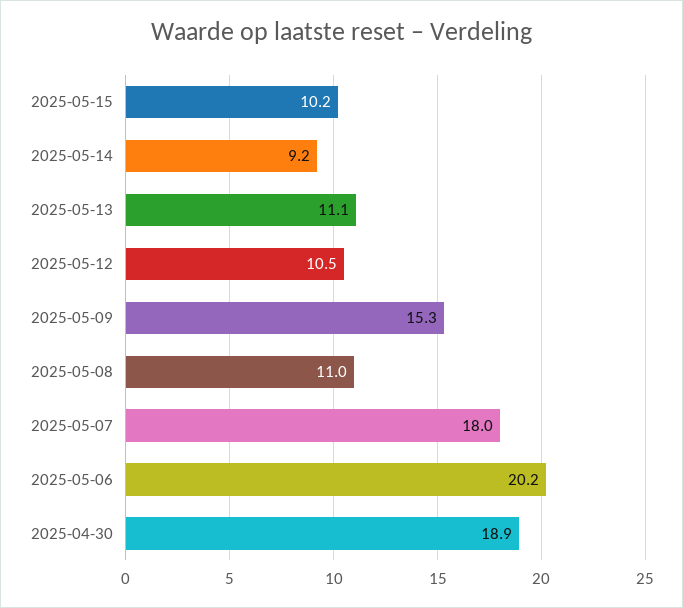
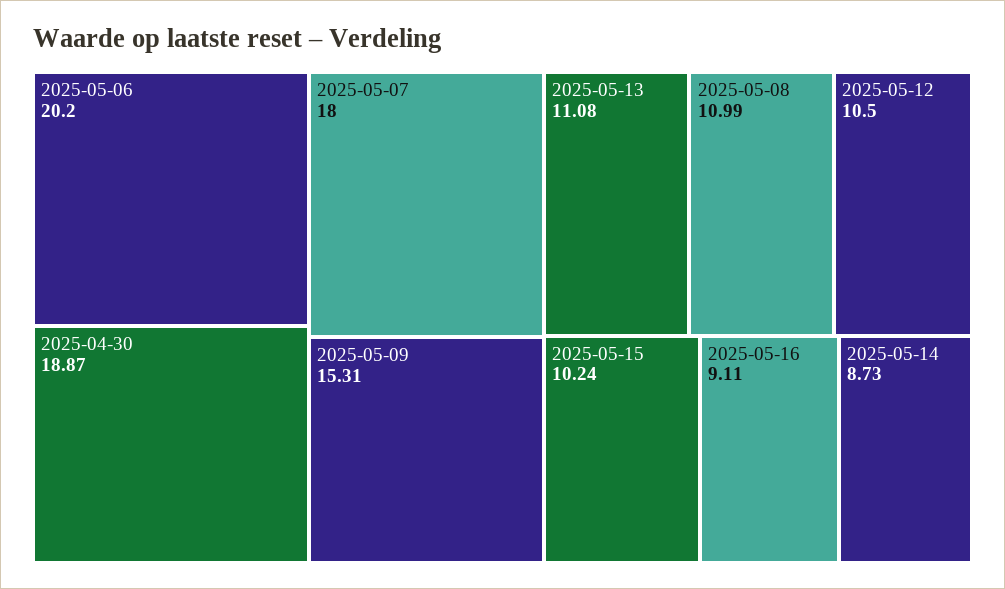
2025-05-14: 9.2 -> 8.73
2025-05-16: none -> 9.11

